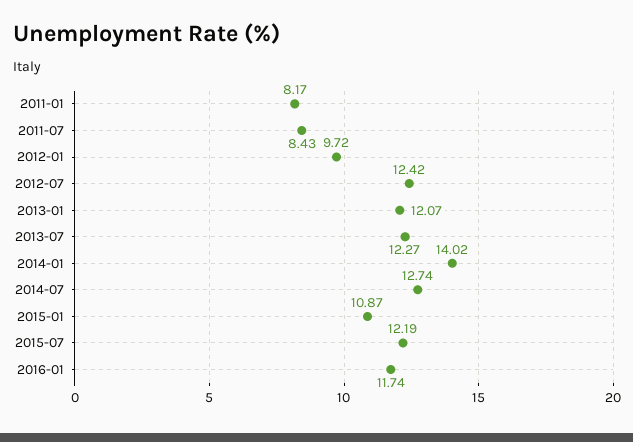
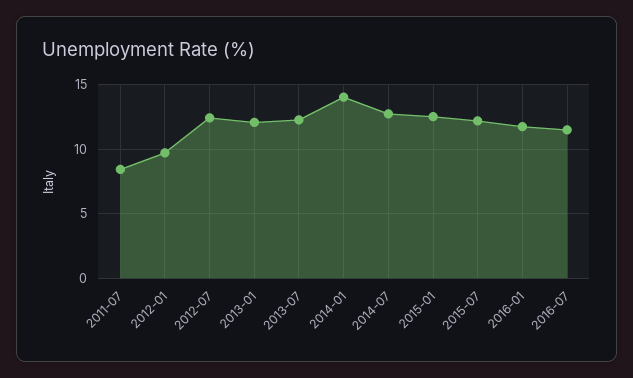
2011-01: 8.17 -> none
2015-01: 10.87 -> 12.5
2016-07: none -> 11.5

